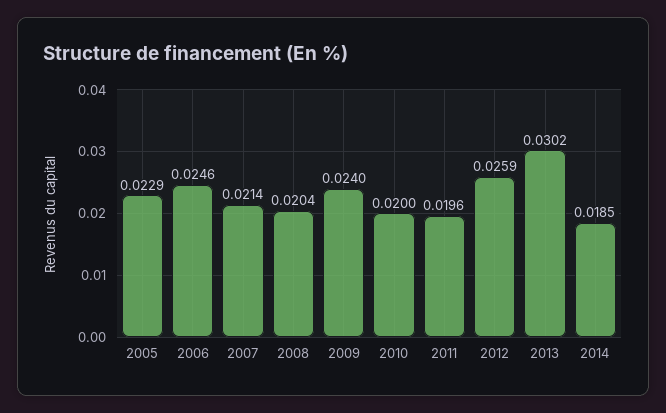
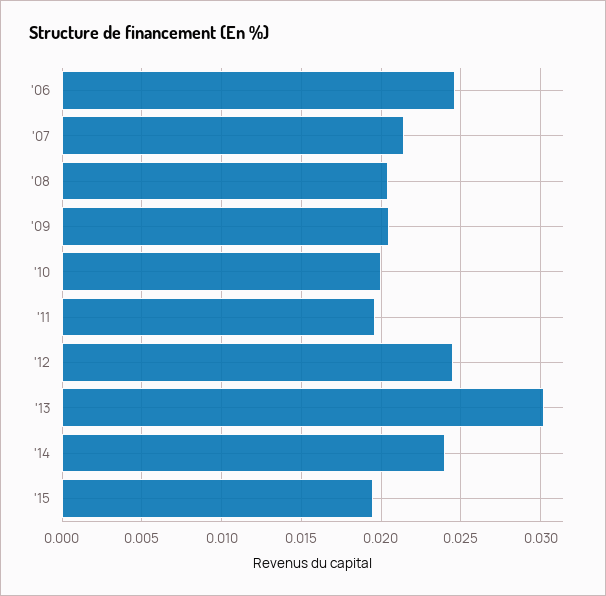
2005: 0.0229 -> none
2009: 0.024 -> 0.0205
2012: 0.0259 -> 0.0245
2014: 0.0185 -> 0.024
'15: none -> 0.0195

